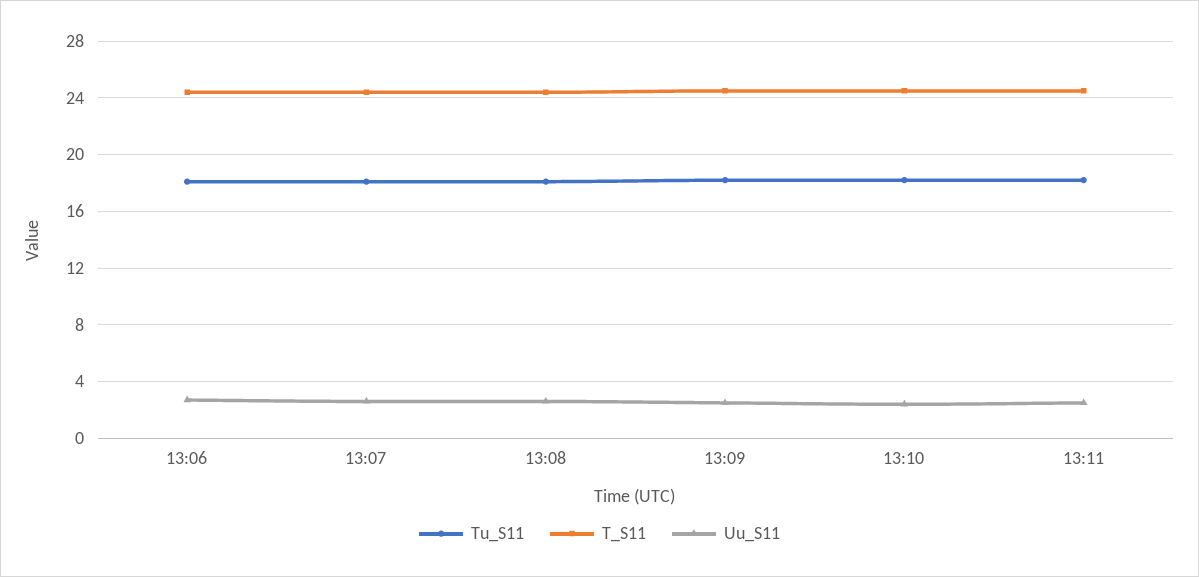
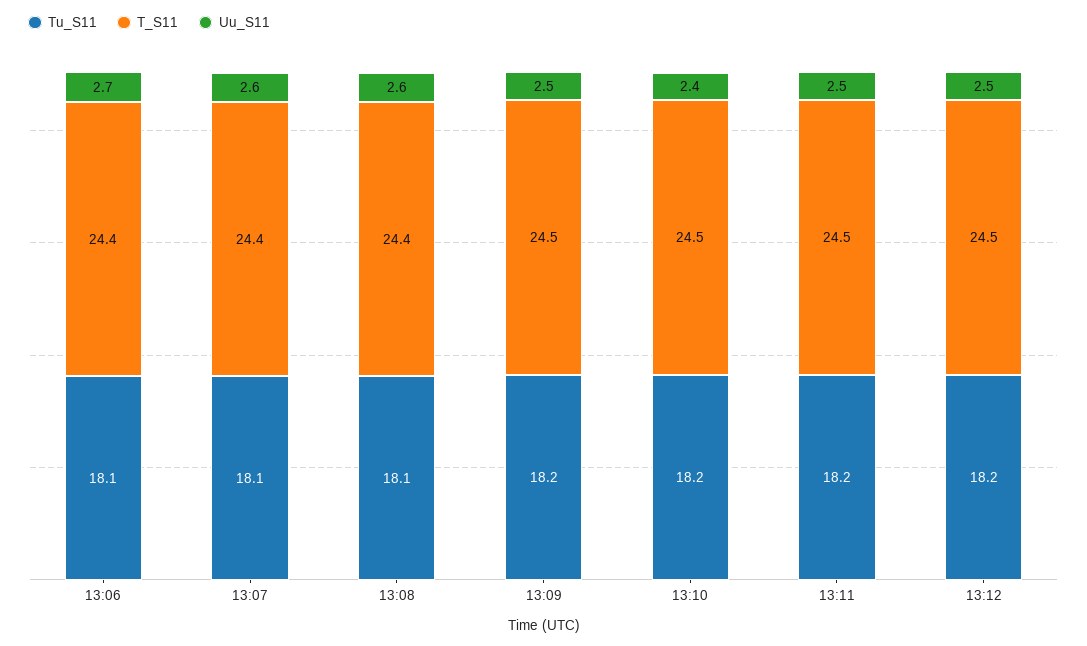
Tu_S11, 13:12: none -> 18.2
T_S11, 13:12: none -> 24.5
Uu_S11, 13:12: none -> 2.5

